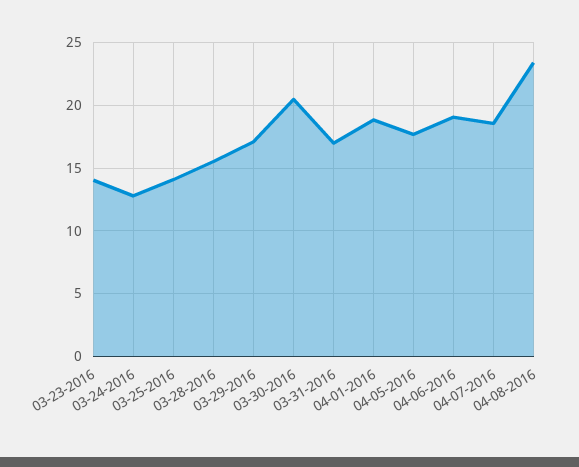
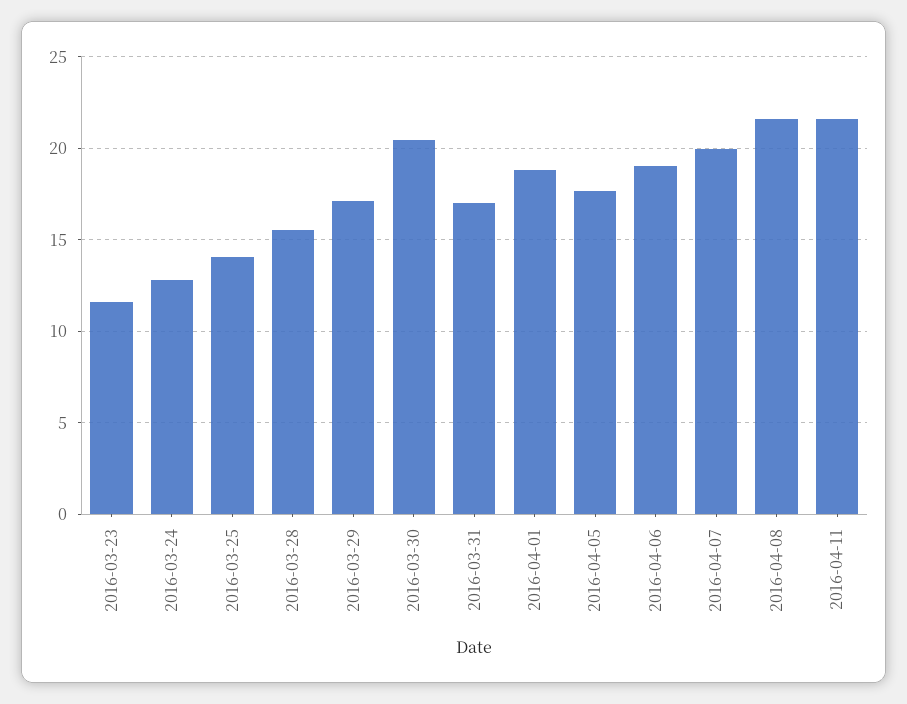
03-23-2016: 14 -> 11.5
04-07-2016: 18.5 -> 20
04-08-2016: 23.5 -> 21.5
2016-04-11: none -> 21.5

